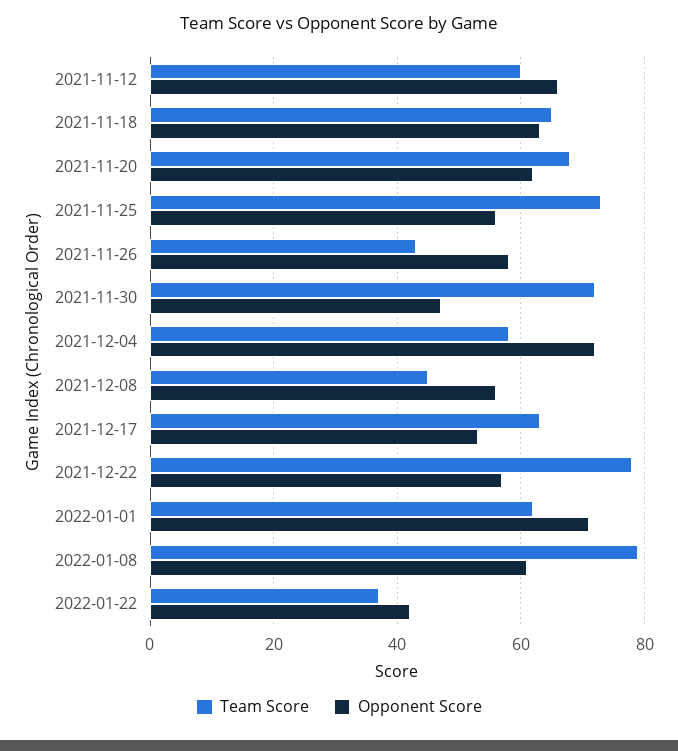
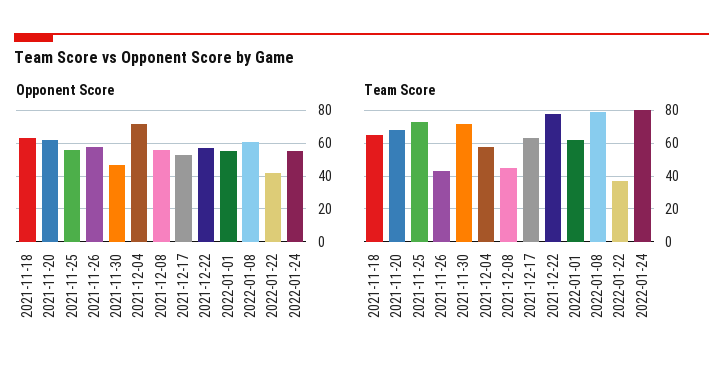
Team Score, 2021-11-12: 60 -> none
Opponent Score, 2021-11-12: 65 -> none
Opponent Score, 2022-01-01: 70 -> 55
Opponent Score, 2022-01-24: none -> 55
Team Score, 2022-01-24: none -> 80

